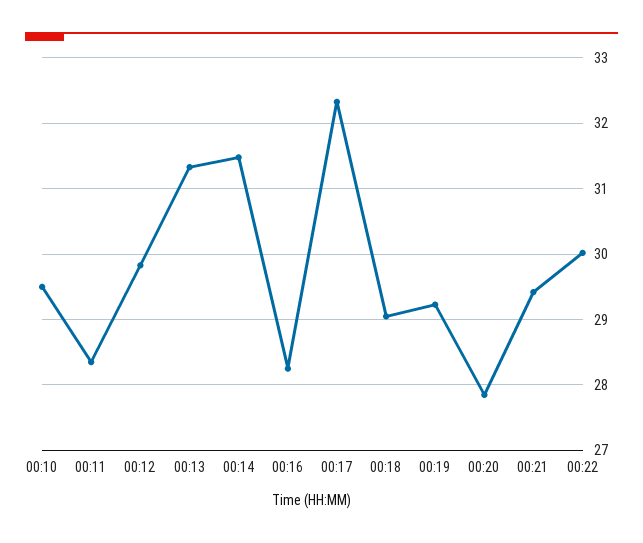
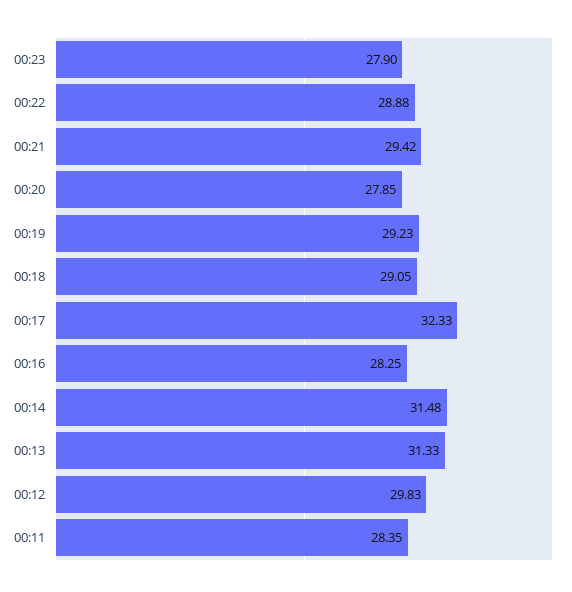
00:10: 29.5 -> none
00:22: 30 -> 28.88
00:23: none -> 27.9

